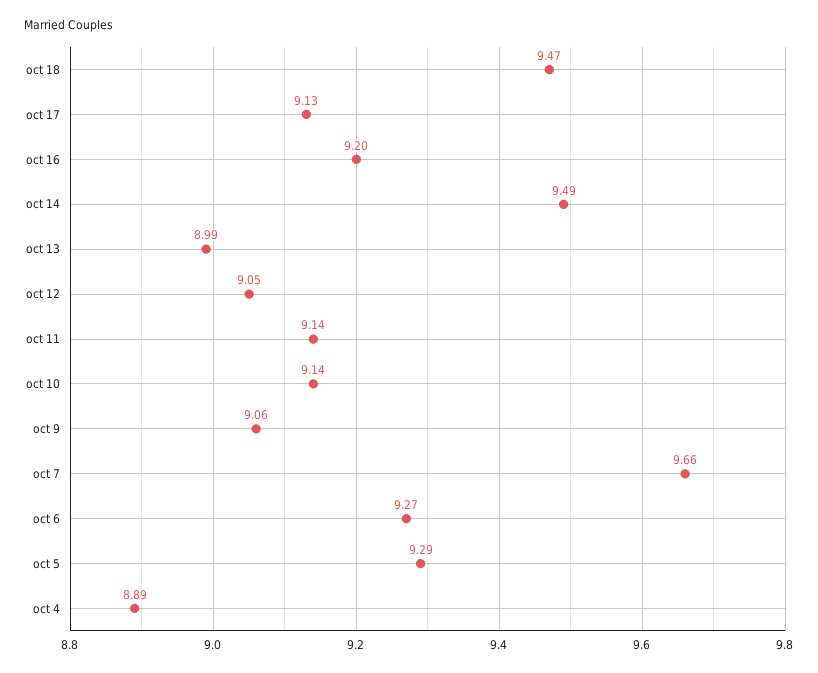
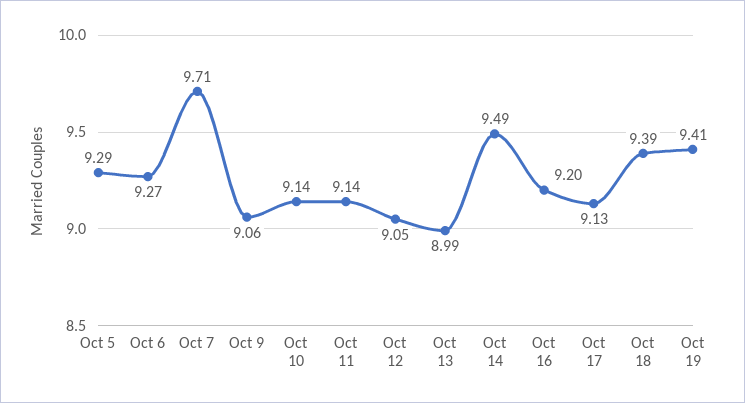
oct 18: 9.47 -> 9.39
oct 7: 9.66 -> 9.71
oct 4: 8.89 -> none
Oct 19: none -> 9.41

